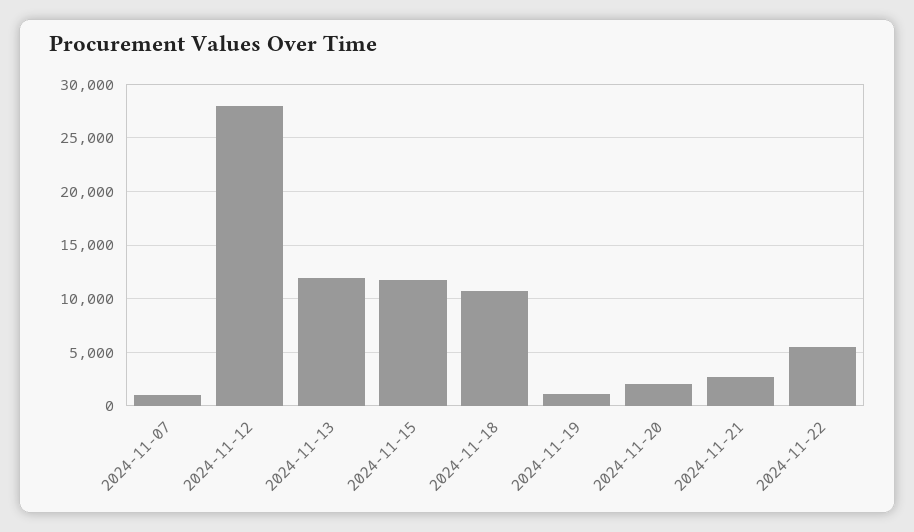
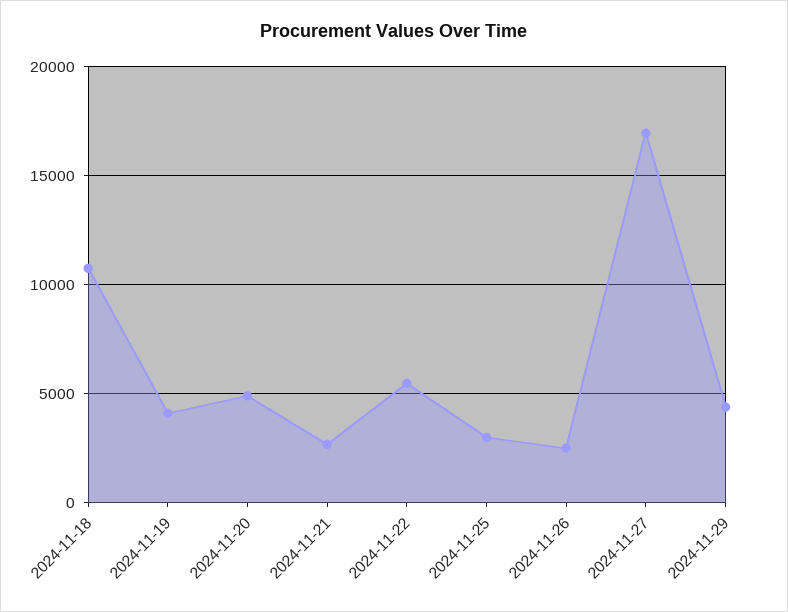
2024-11-07: 1000 -> none
2024-11-12: 28000 -> none
2024-11-13: 12000 -> none
2024-11-15: 12000 -> none
2024-11-19: 1000 -> 4000
2024-11-20: 2000 -> 5000
2024-11-25: none -> 3000
2024-11-26: none -> 2500
2024-11-27: none -> 17000
2024-11-29: none -> 4500

